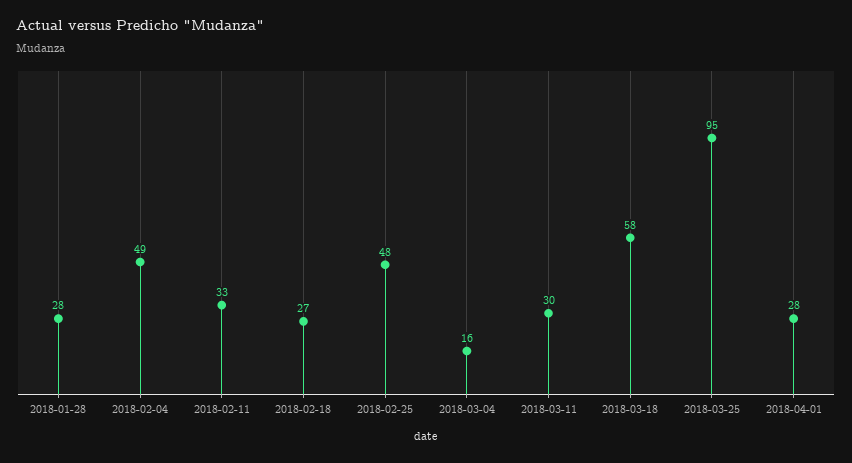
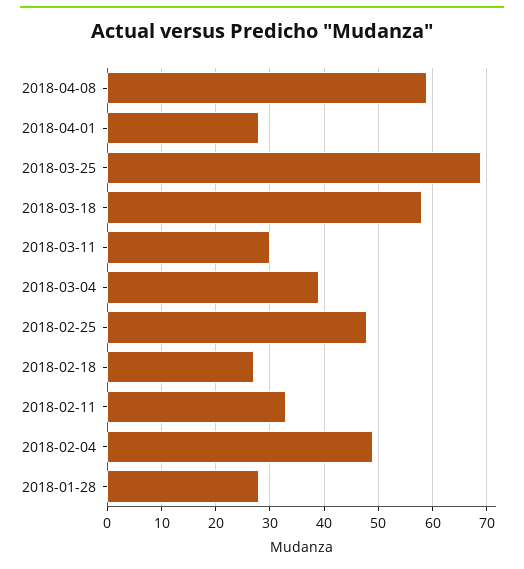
2018-03-04: 16 -> 40
2018-03-25: 95 -> 70
2018-04-08: none -> 60

